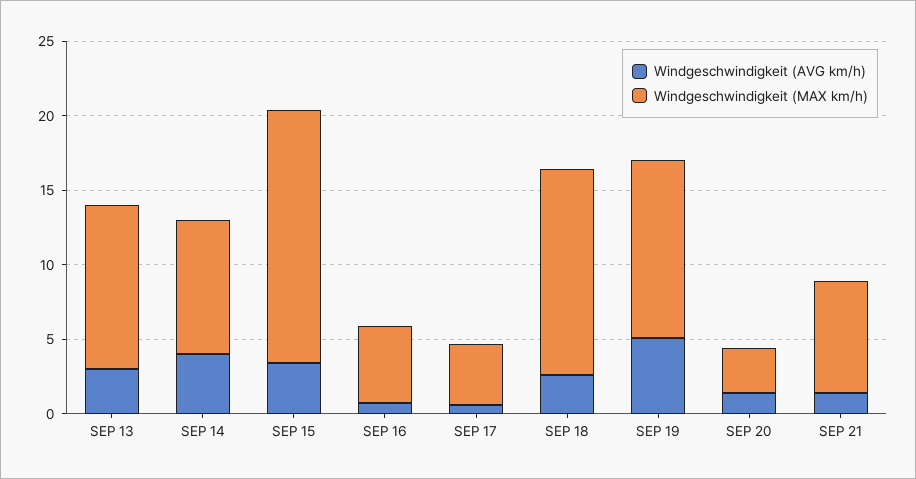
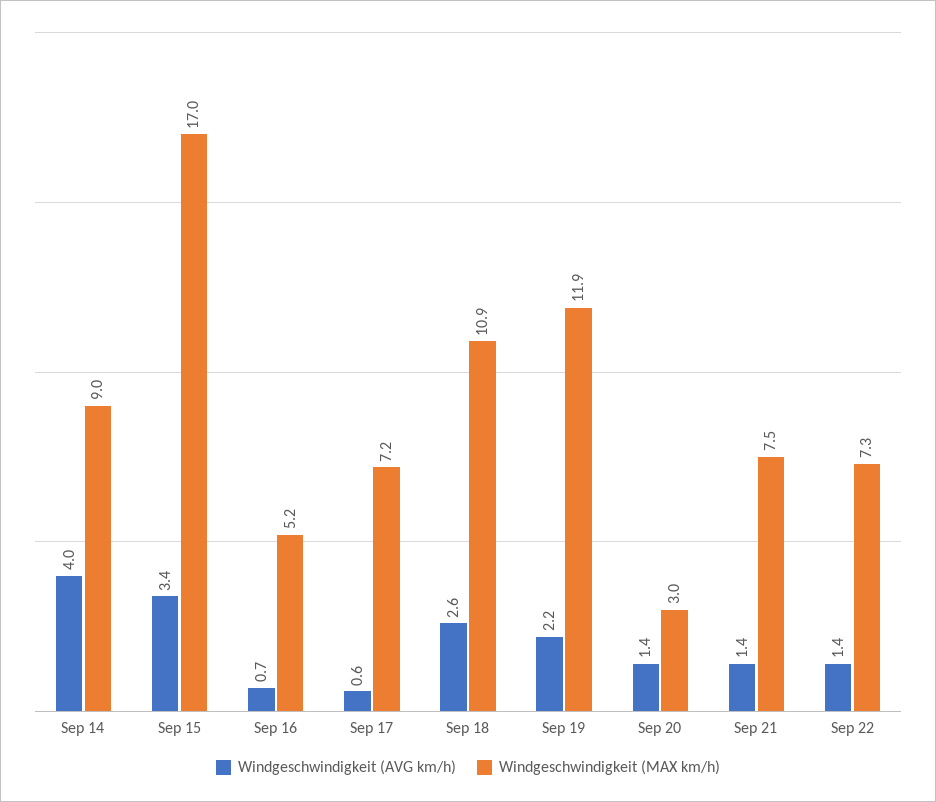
Windgeschwindigkeit (AVG km/h), SEP 13: 3 -> none
Windgeschwindigkeit (MAX km/h), SEP 13: 11 -> none
Windgeschwindigkeit (MAX km/h), SEP 17: 4 -> 7.2
Windgeschwindigkeit (MAX km/h), SEP 18: 14 -> 10.9
Windgeschwindigkeit (AVG km/h), SEP 19: 5 -> 2.2
Windgeschwindigkeit (AVG km/h), Sep 22: none -> 1.4
Windgeschwindigkeit (MAX km/h), Sep 22: none -> 7.3

